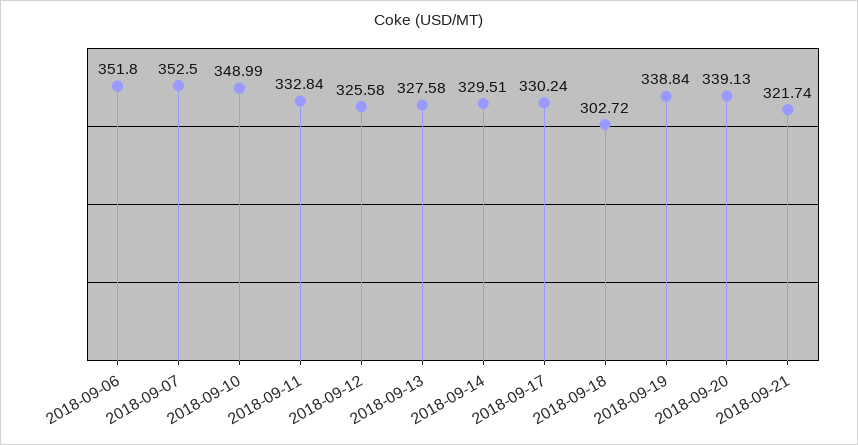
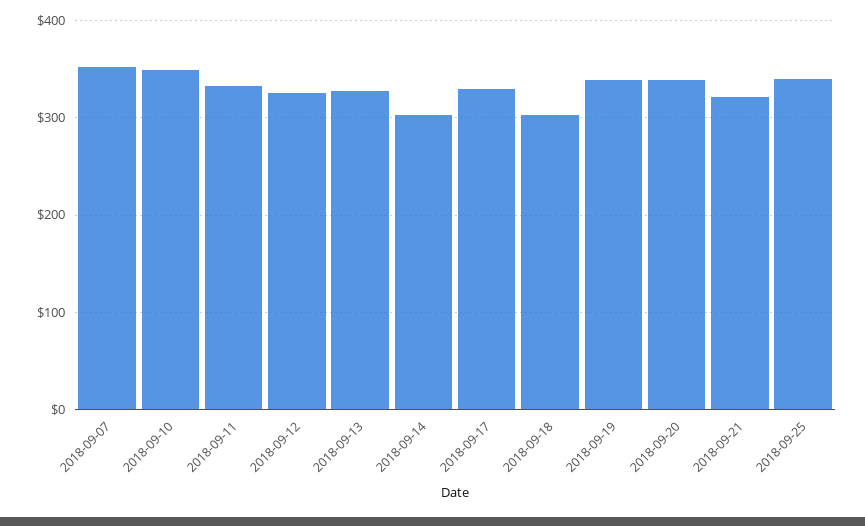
2018-09-06: 351.8 -> none
2018-09-14: 329.51 -> 300
2018-09-25: none -> 340

